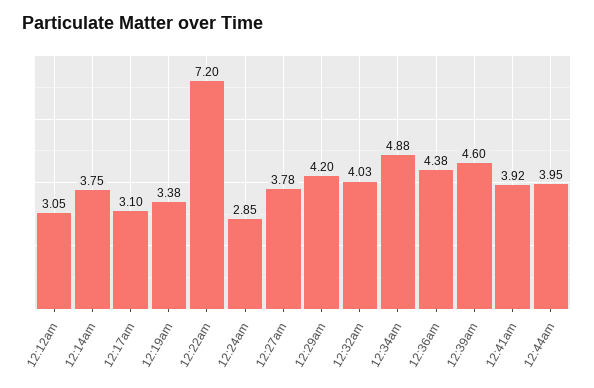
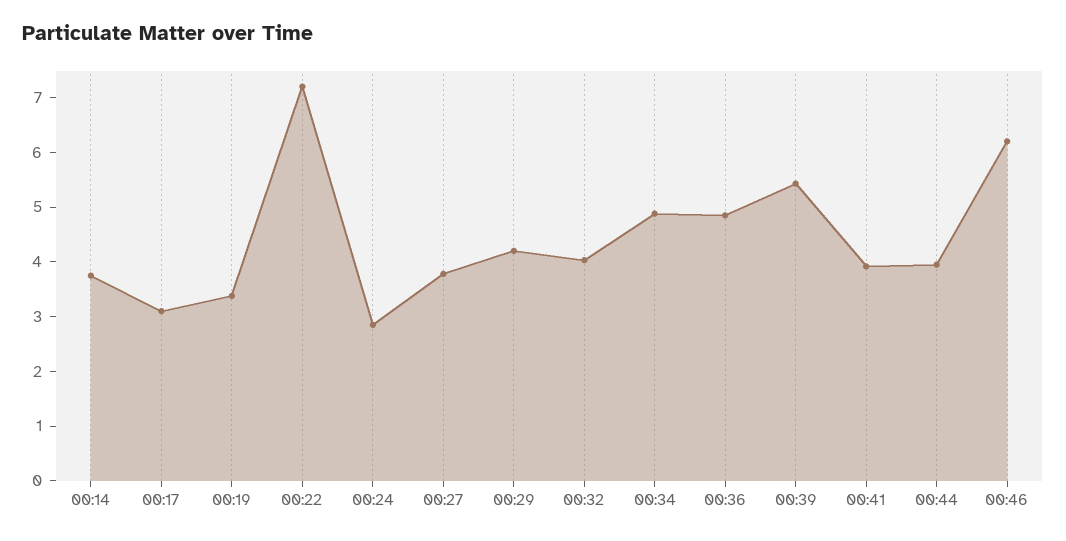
12:12am: 3.05 -> none
12:36am: 4.38 -> 4.8
12:39am: 4.6 -> 5.4
00:46: none -> 6.2

